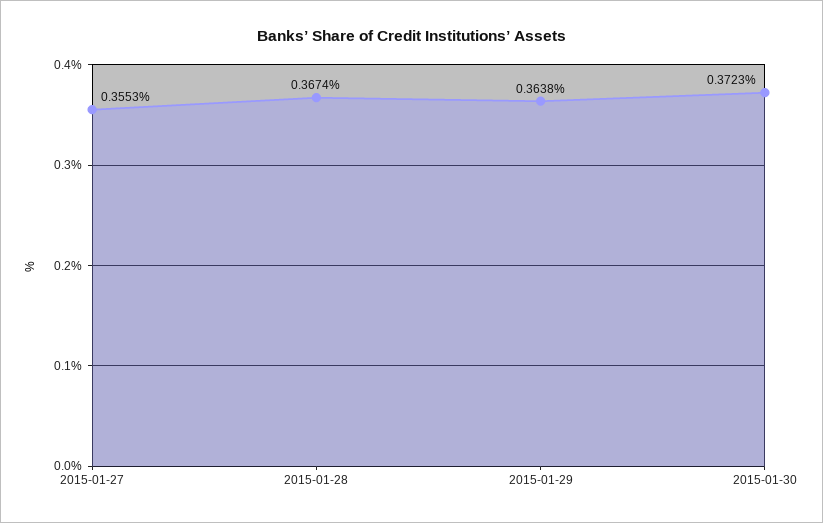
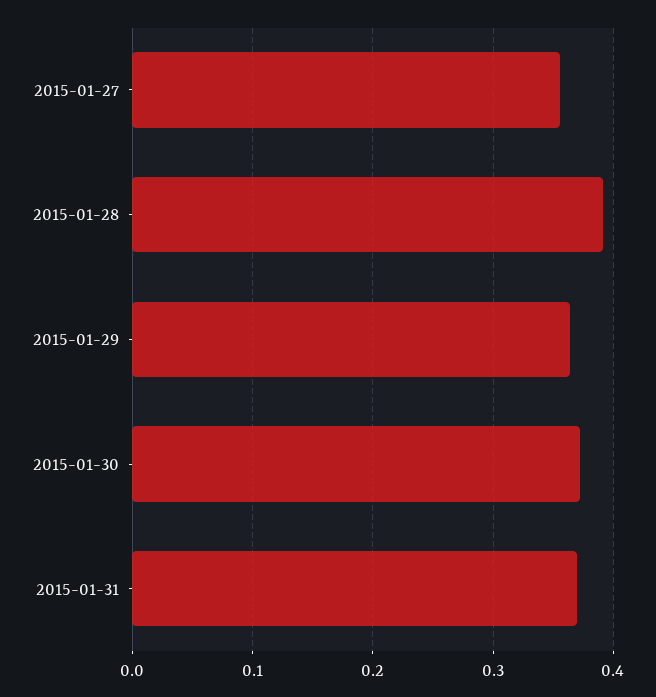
2015-01-28: 0.3674 -> 0.39
2015-01-31: none -> 0.37

